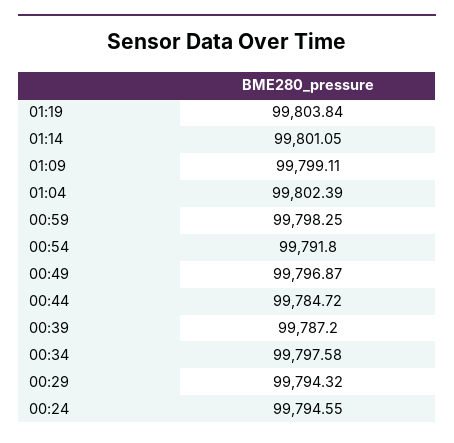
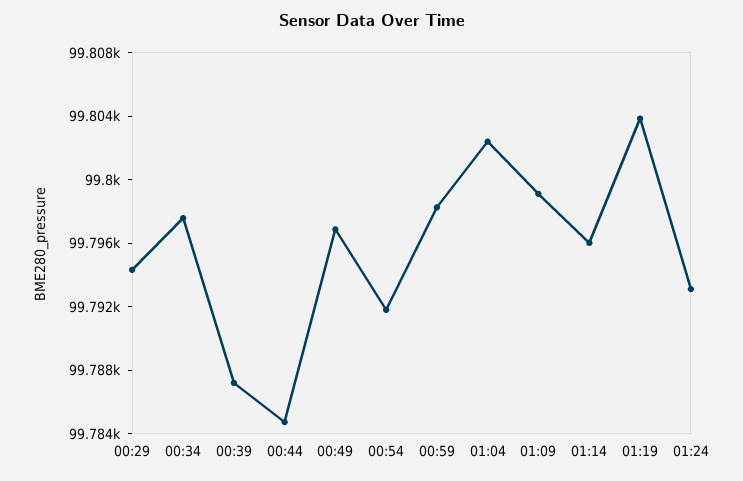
01:14: 99801.05 -> 99796
00:24: 99794.55 -> none
01:24: none -> 99793

